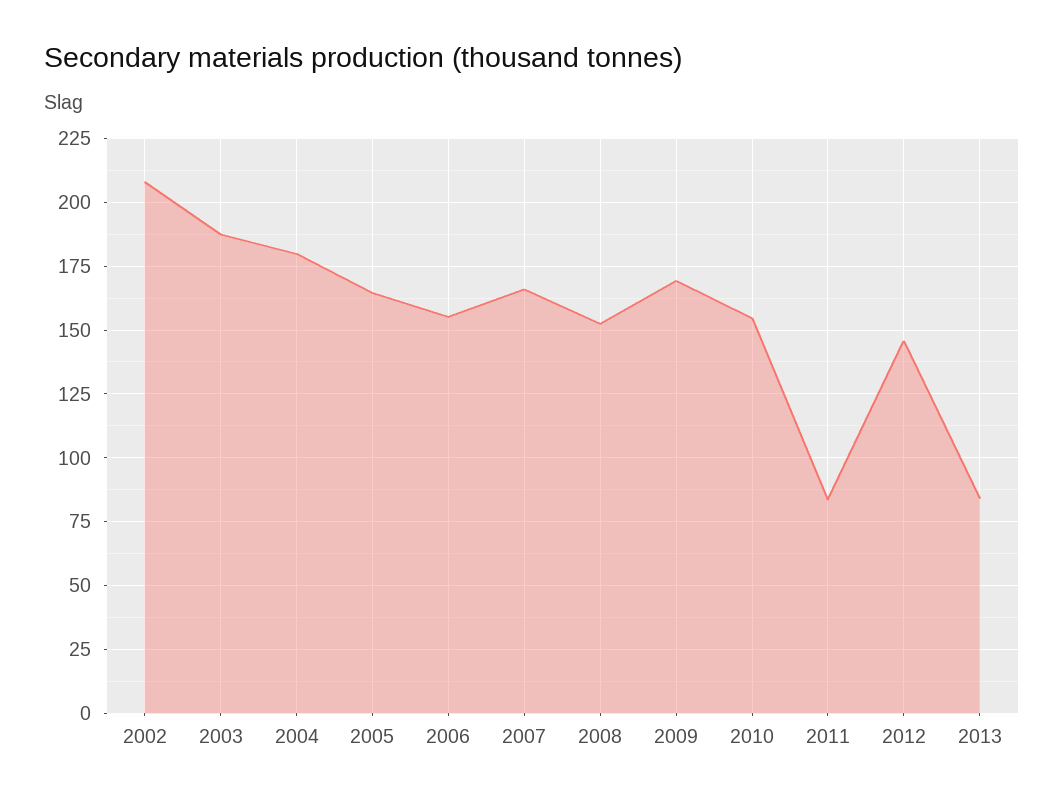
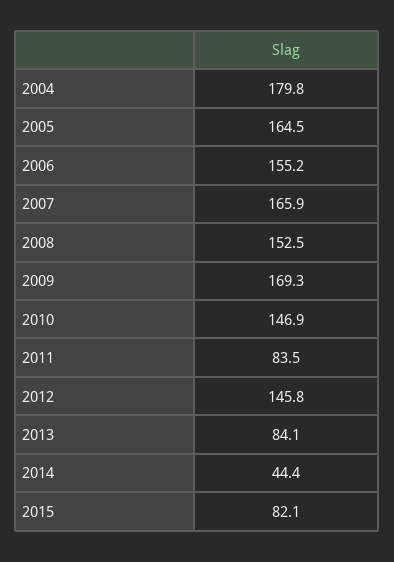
2002: 207.5 -> none
2003: 187.5 -> none
2010: 155 -> 146.9
2014: none -> 44.4
2015: none -> 82.1

